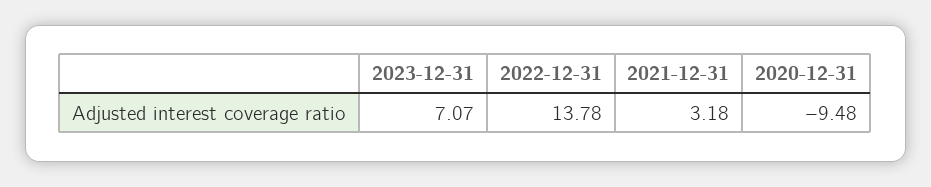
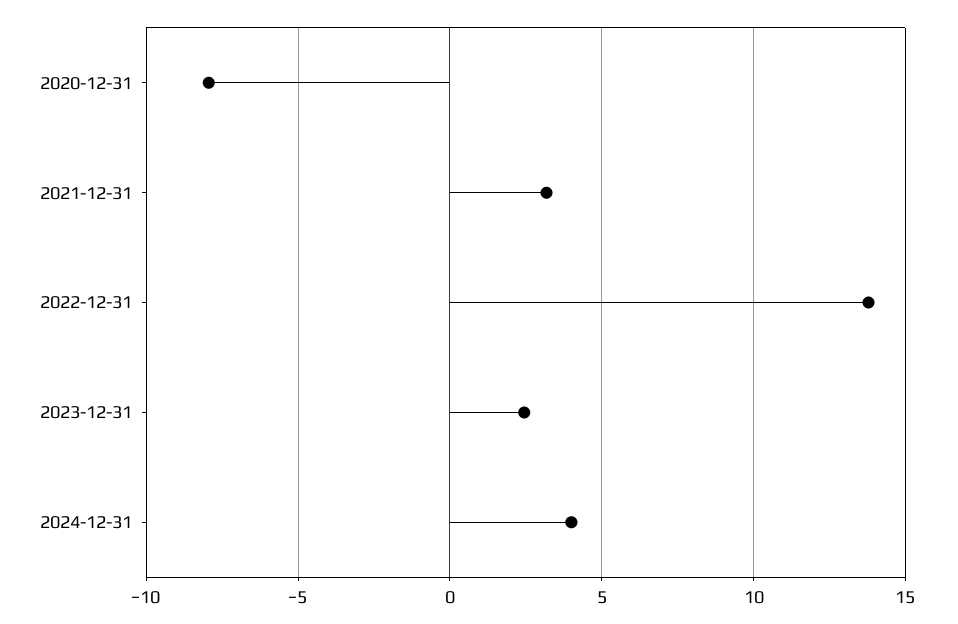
2023-12-31: 7.07 -> 2.5
2020-12-31: -9.48 -> -8
2024-12-31: none -> 4

